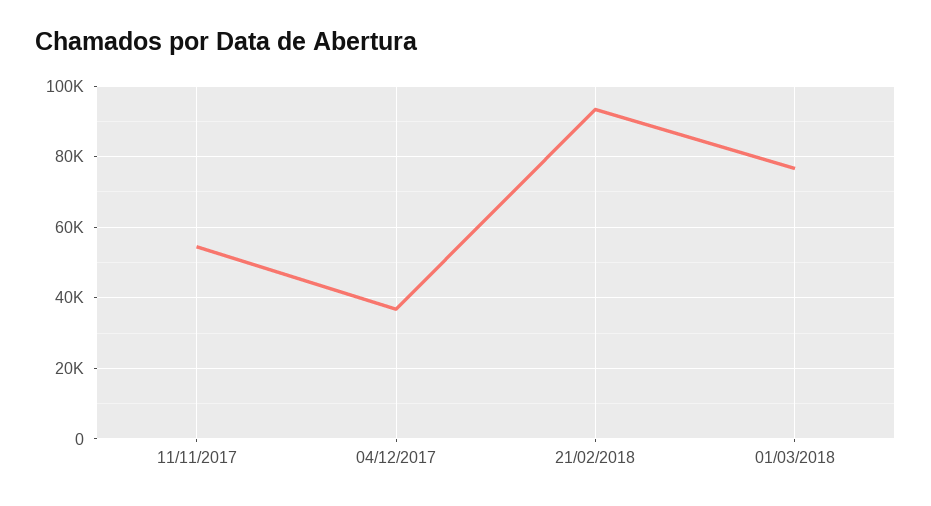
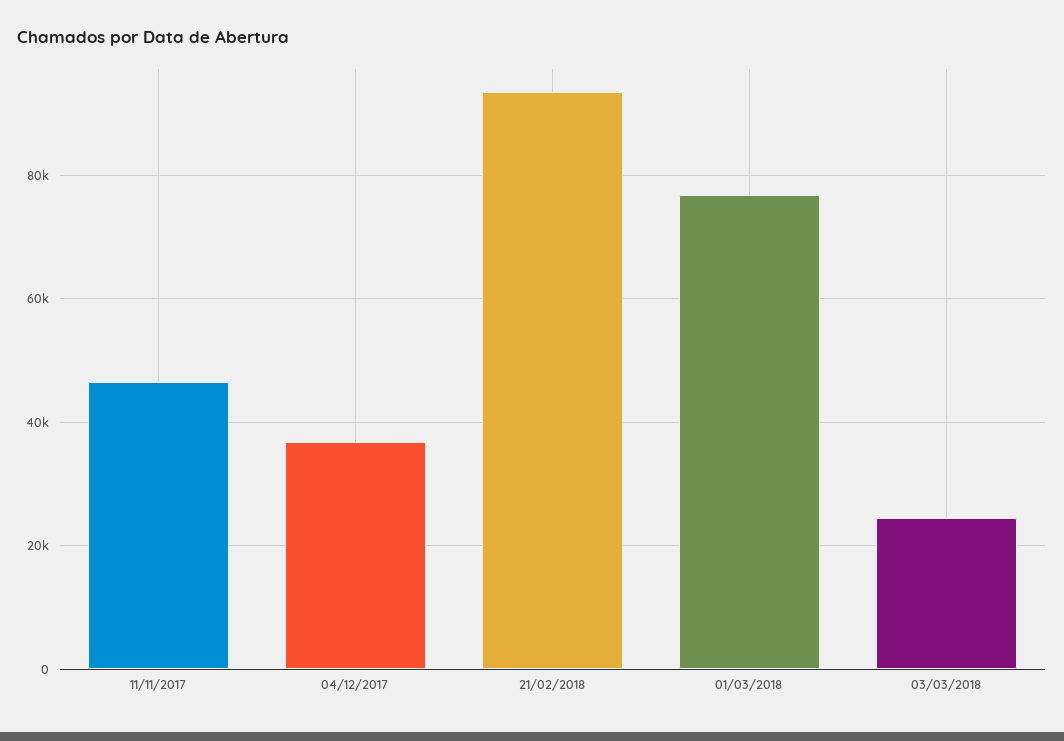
11/11/2017: 54000 -> 46000
03/03/2018: none -> 24000

